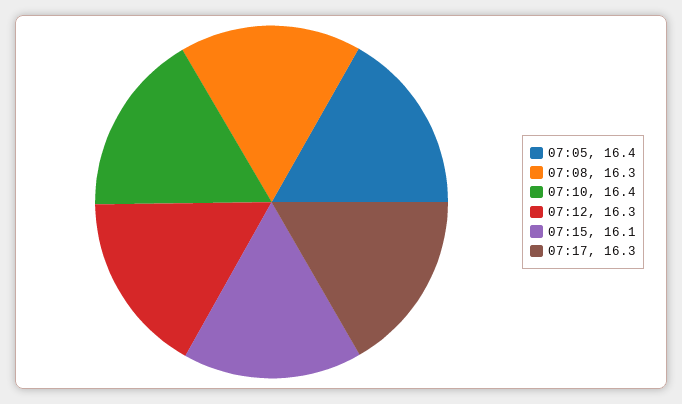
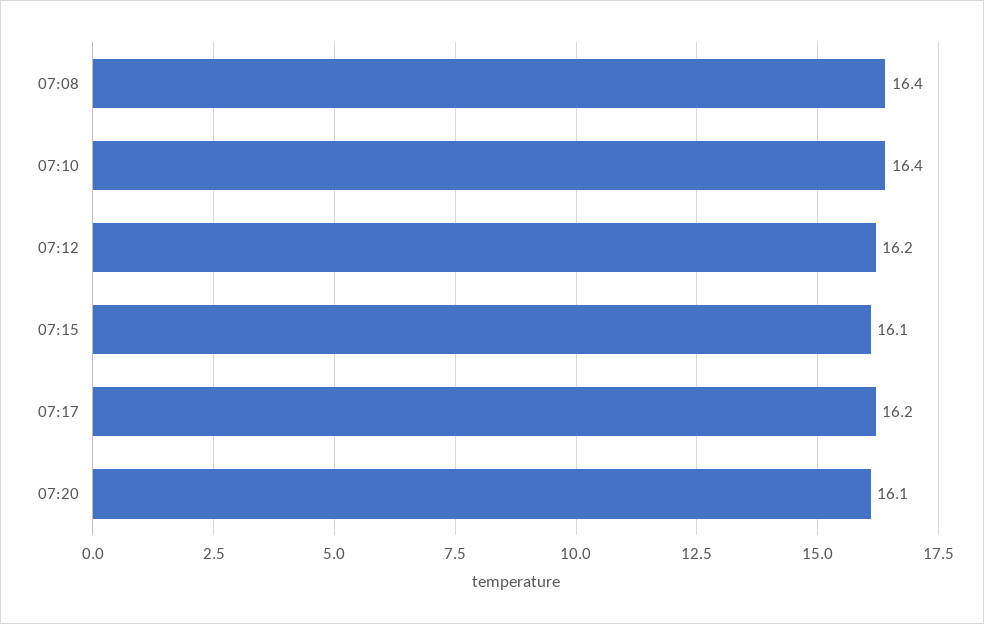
07:05: 16.4 -> none
07:08: 16.3 -> 16.4
07:12: 16.3 -> 16.2
07:17: 16.3 -> 16.2
07:20: none -> 16.1

